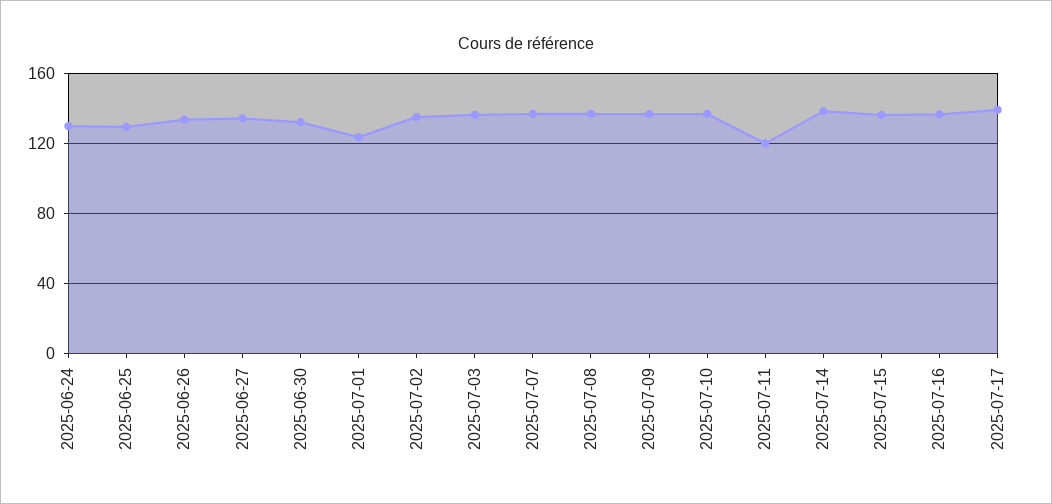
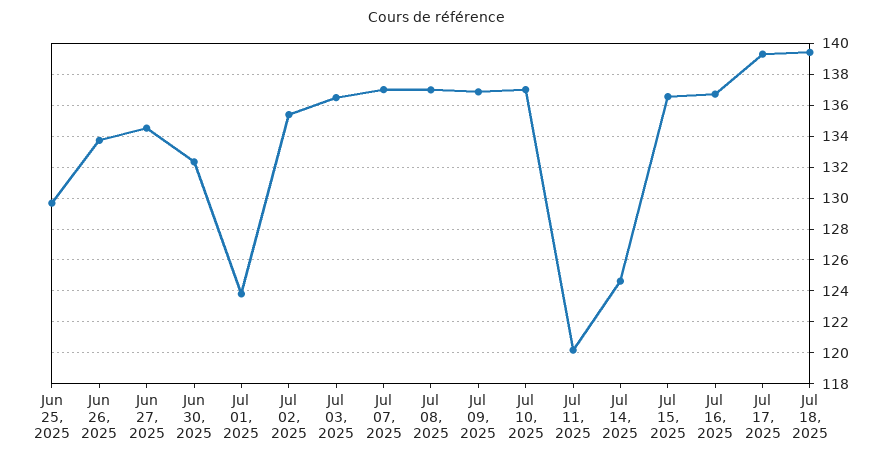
2025-06-24: 130 -> none
2025-07-14: 140 -> 124.5
Jul 18, 2025: none -> 139.5

